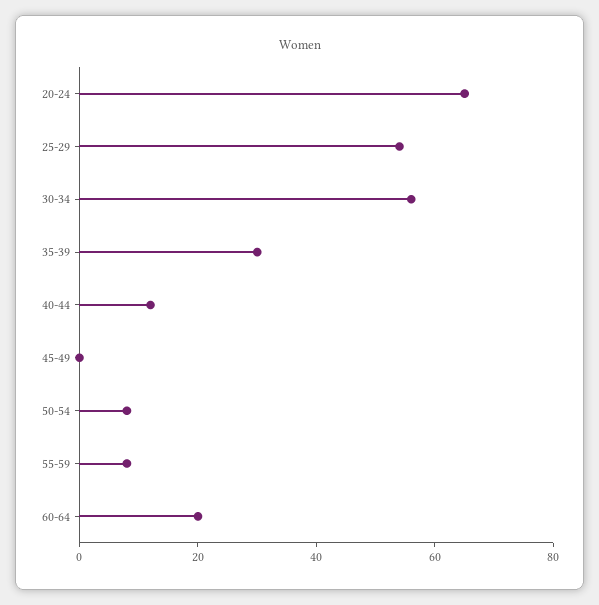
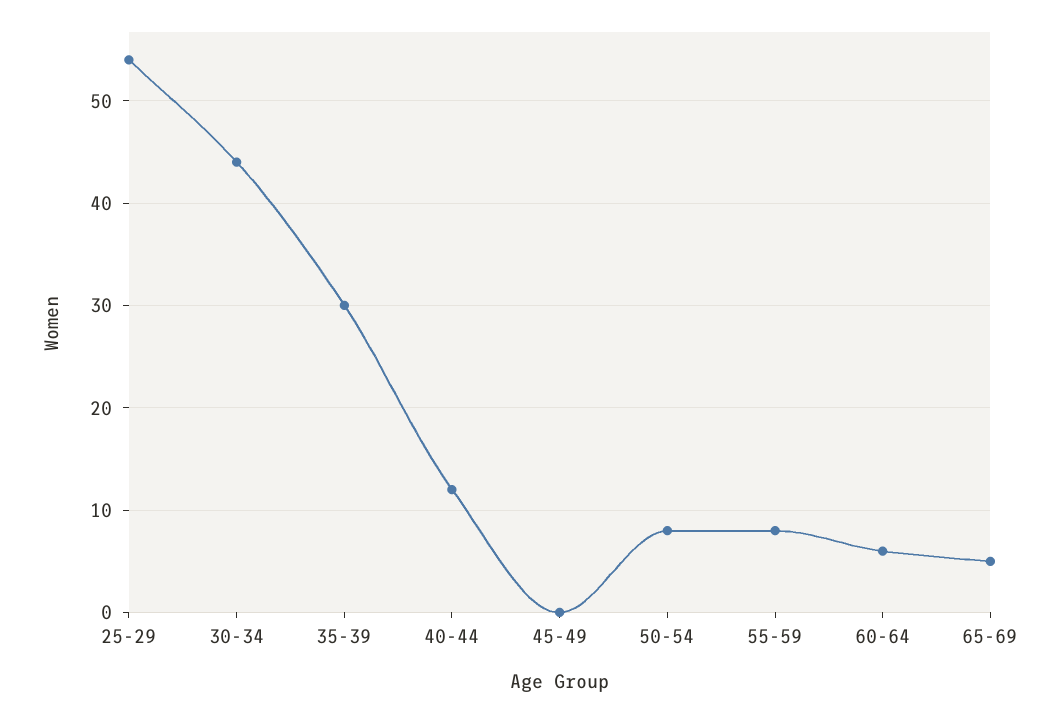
20-24: 65 -> none
30-34: 55 -> 44
60-64: 20 -> 6
65-69: none -> 5

